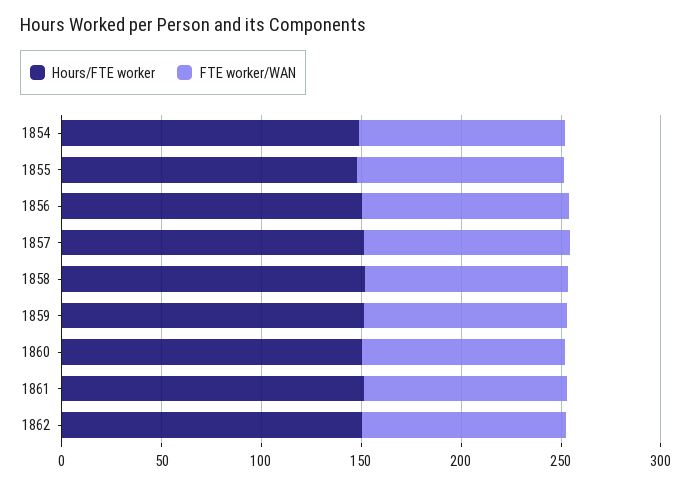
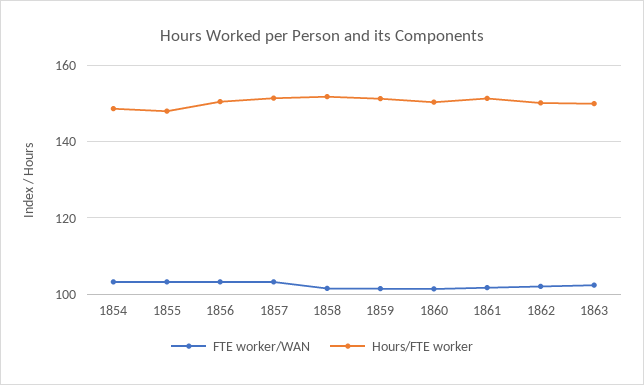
FTE worker/WAN, 1863: none -> 102
Hours/FTE worker, 1863: none -> 150

